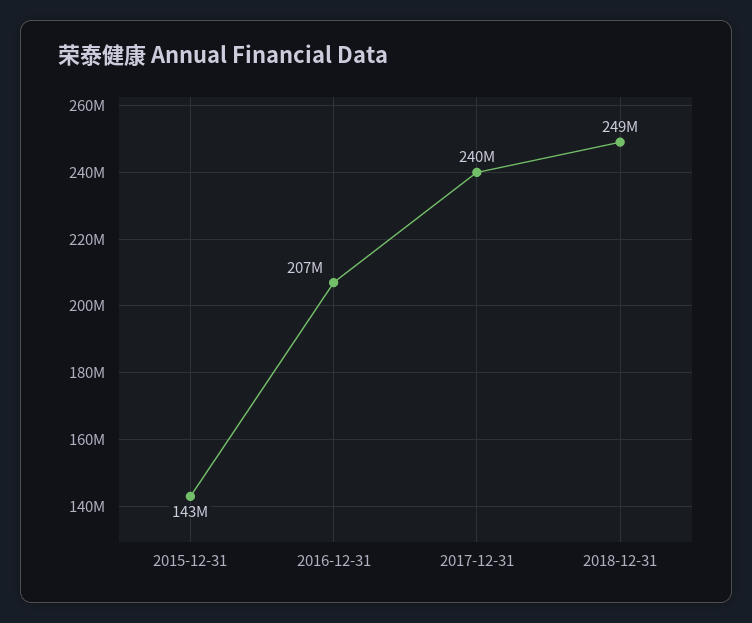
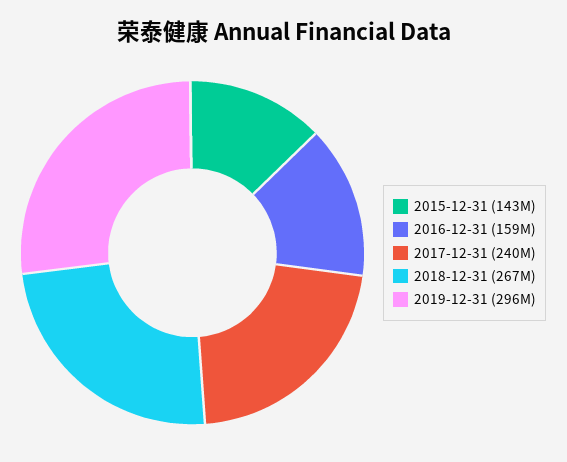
2016-12-31: 207000000 -> 159000000
2018-12-31: 249000000 -> 267000000
2019-12-31: none -> 296000000

